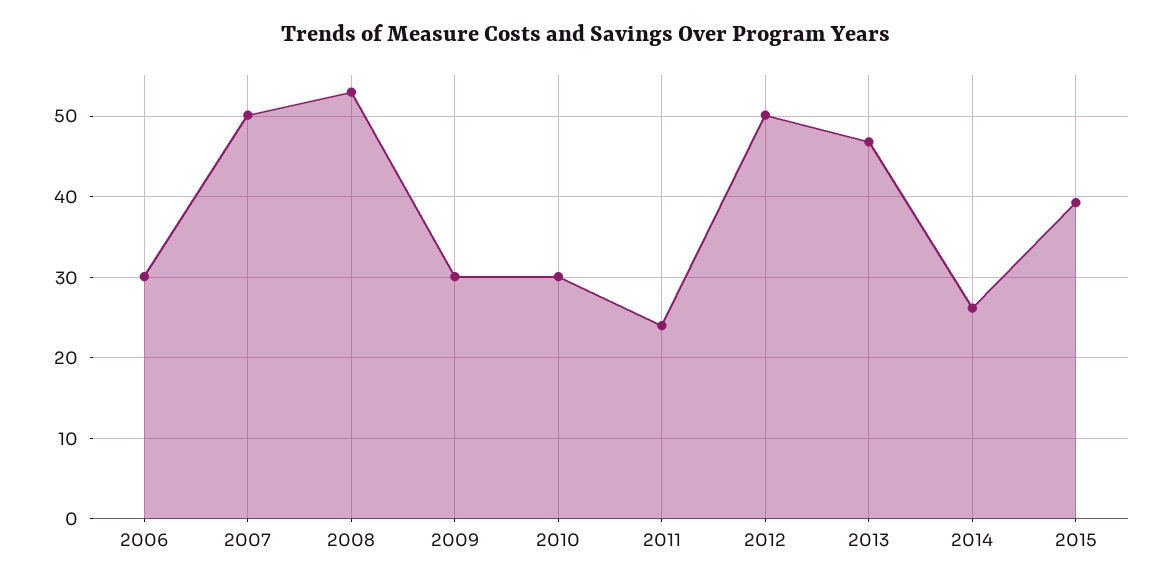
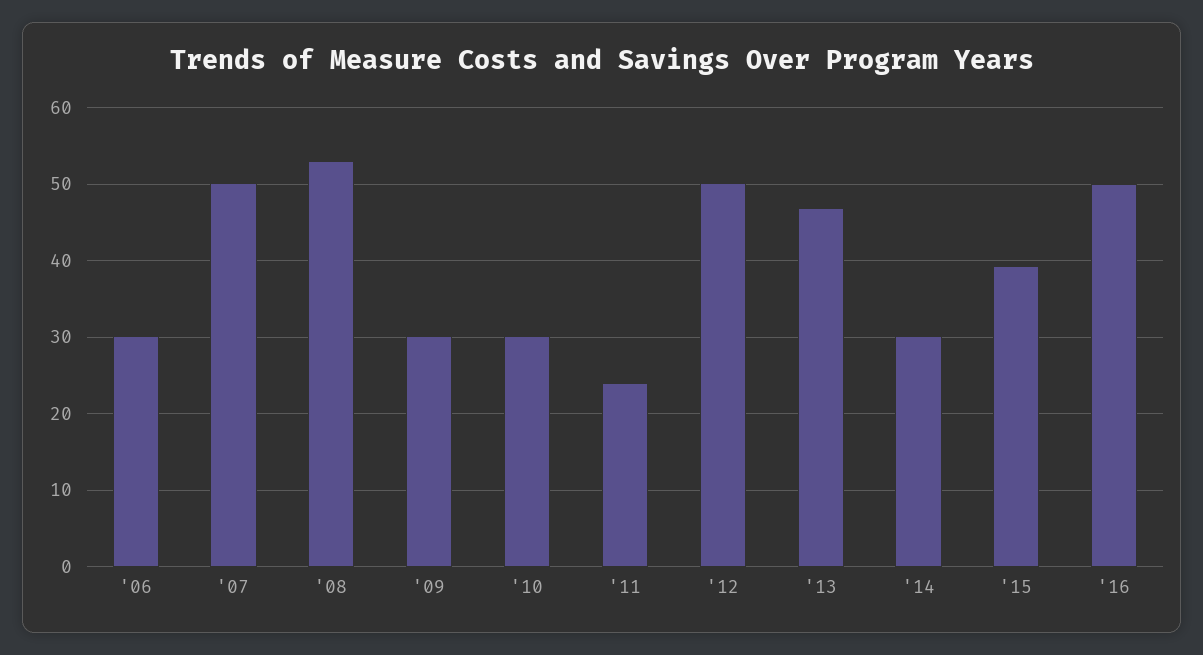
2014: 26 -> 30
'16: none -> 50

